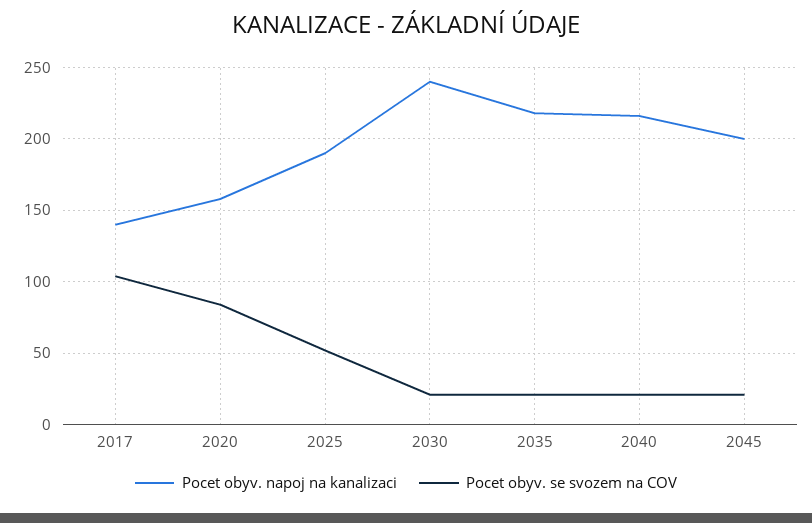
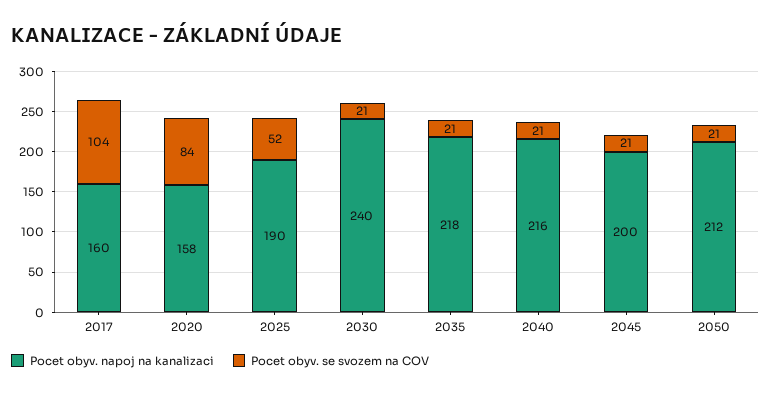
Pocet obyv. napoj na kanalizaci, 2017: 140 -> 160
Pocet obyv. napoj na kanalizaci, 2050: none -> 212
Pocet obyv. se svozem na COV, 2050: none -> 21

